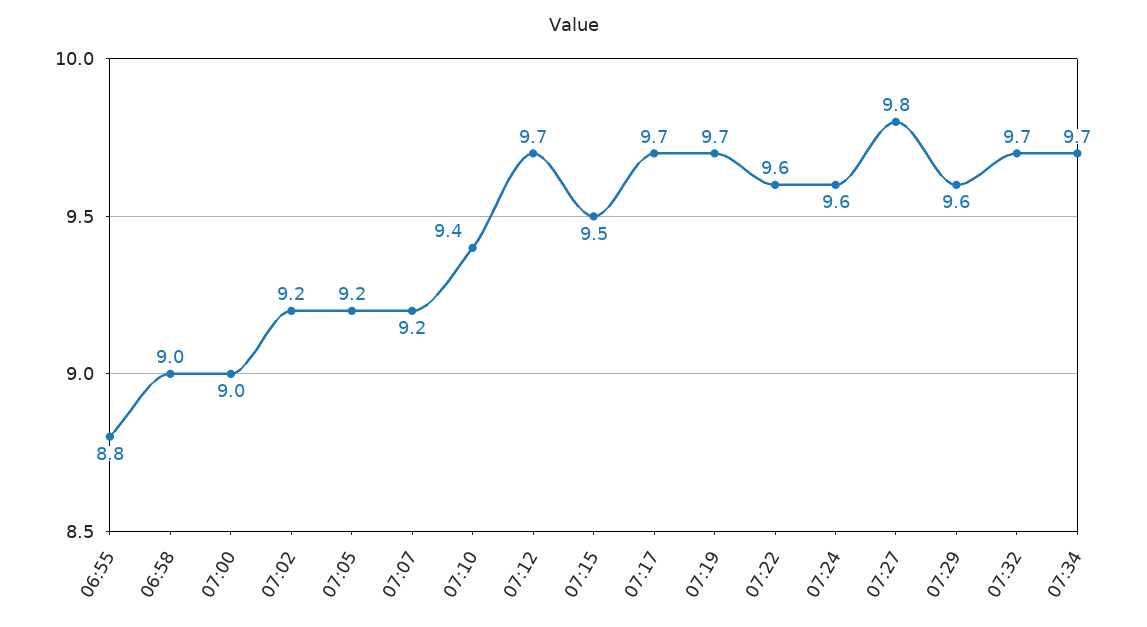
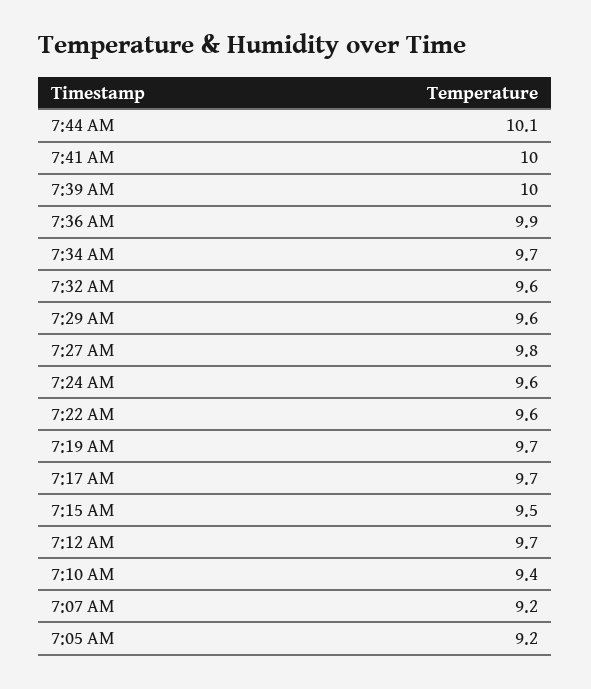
06:55: 8.8 -> none
06:58: 9 -> none
07:00: 9 -> none
07:02: 9.2 -> none
07:32: 9.7 -> 9.6
7:44 AM: none -> 10.1
7:41 AM: none -> 10
7:39 AM: none -> 10
7:36 AM: none -> 9.9

